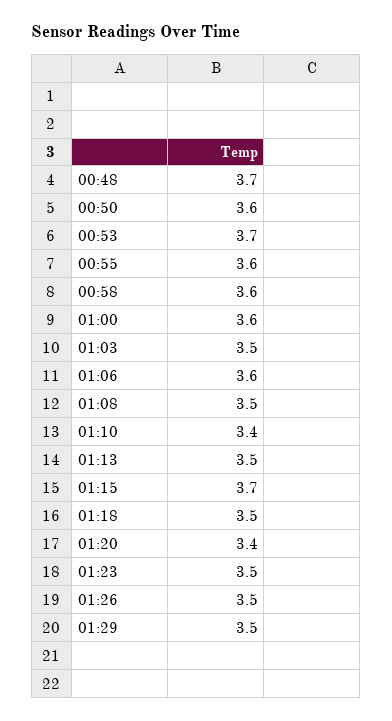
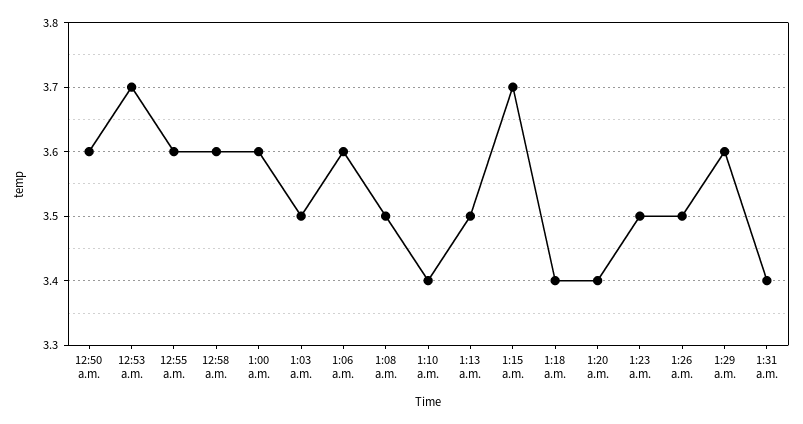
00:48: 3.7 -> none
01:18: 3.5 -> 3.4
01:29: 3.5 -> 3.6
1:31 a.m.: none -> 3.4

